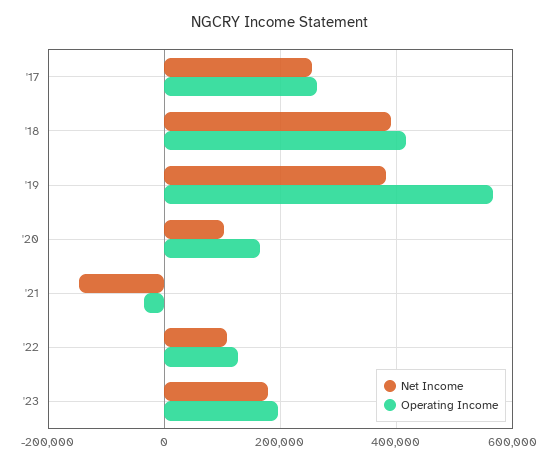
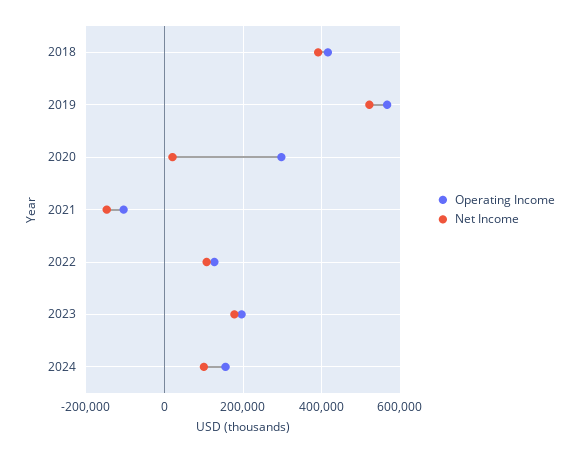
Net Income, '17: 260000 -> none
Operating Income, '17: 260000 -> none
Net Income, '19: 380000 -> 520000
Net Income, '20: 100000 -> 20000
Operating Income, '20: 160000 -> 300000
Operating Income, '21: -40000 -> -100000
Operating Income, 2024: none -> 160000
Net Income, 2024: none -> 100000

